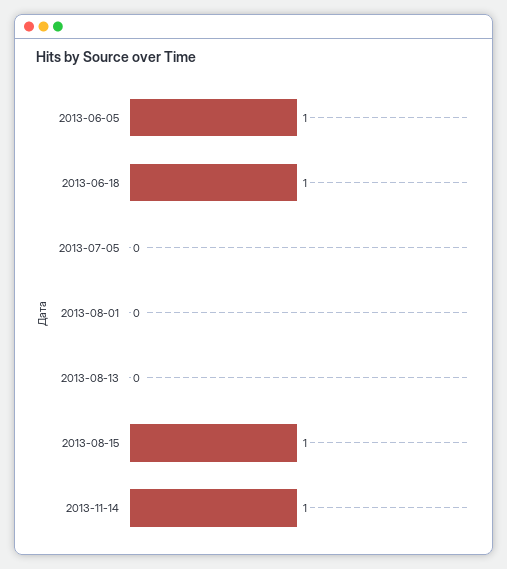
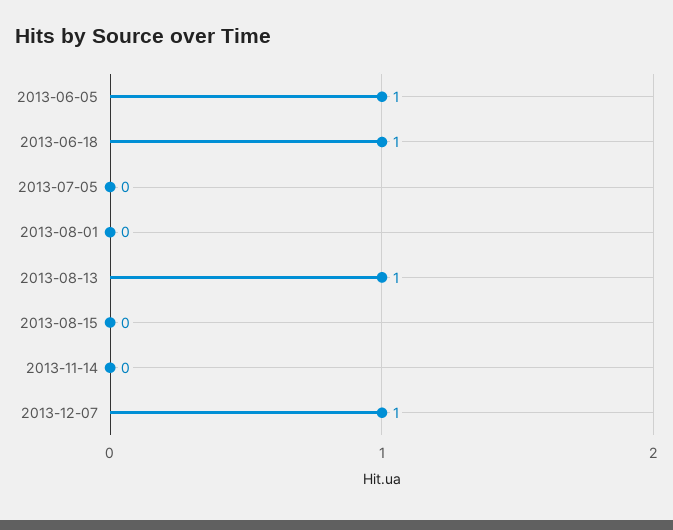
2013-08-13: 0 -> 1
2013-08-15: 1 -> 0
2013-11-14: 1 -> 0
2013-12-07: none -> 1

